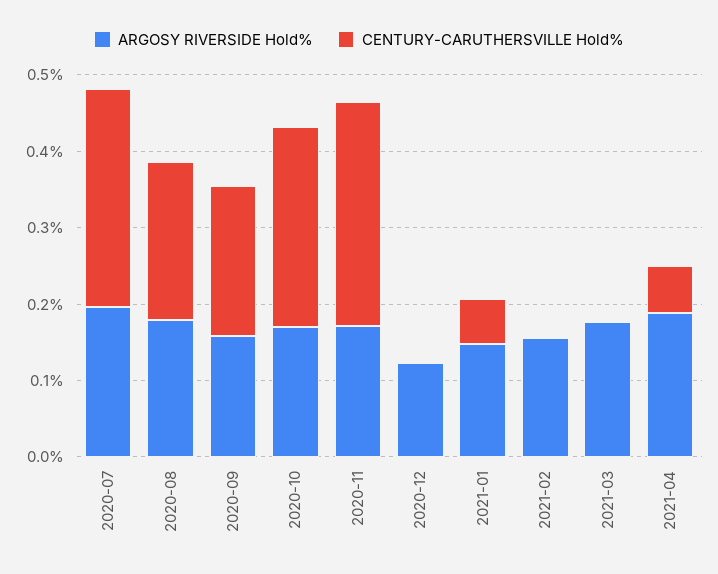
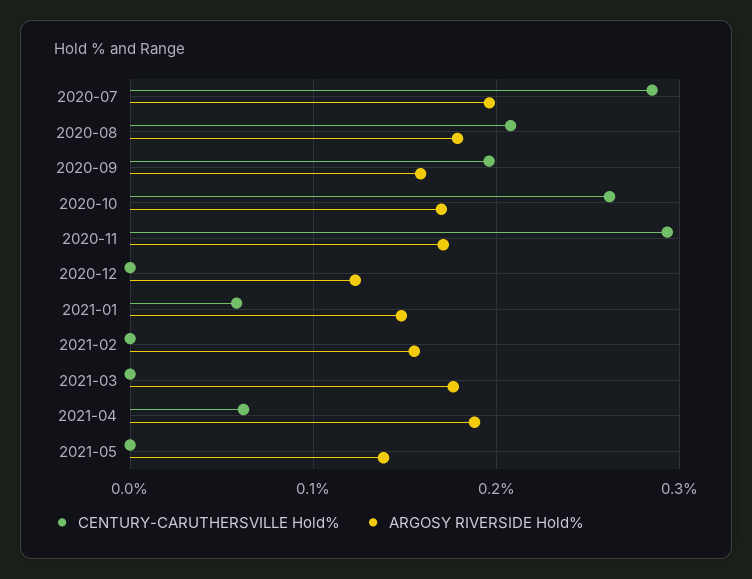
CENTURY-CARUTHERSVILLE Hold%, 2021-05: none -> 0
ARGOSY RIVERSIDE Hold%, 2021-05: none -> 0.14

